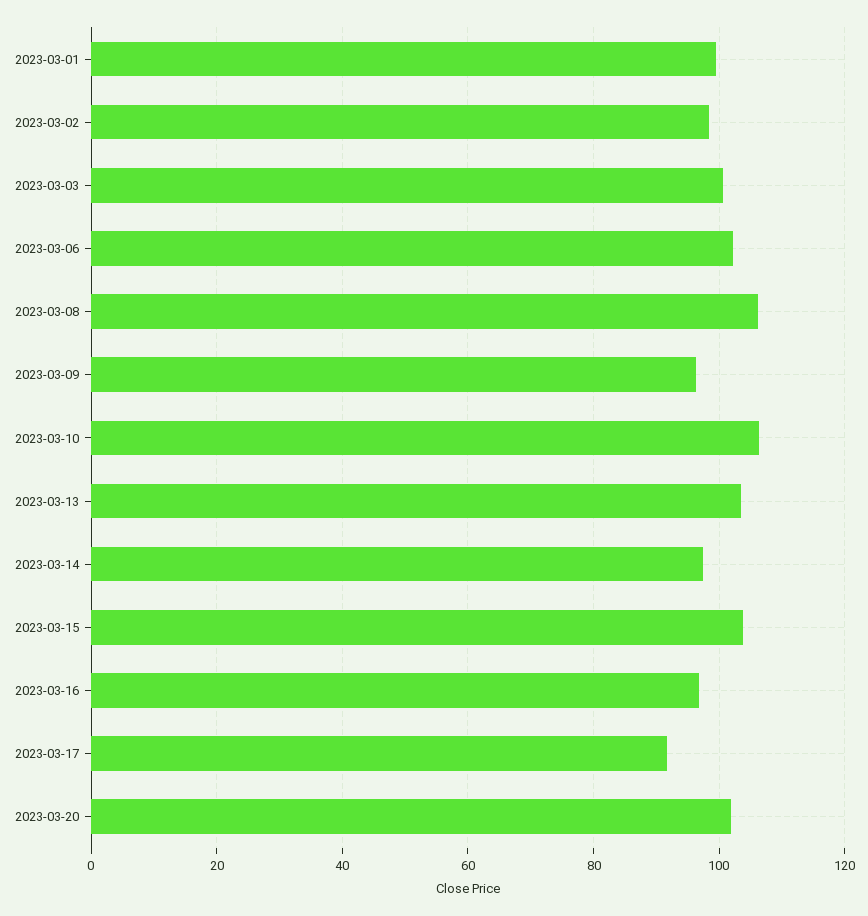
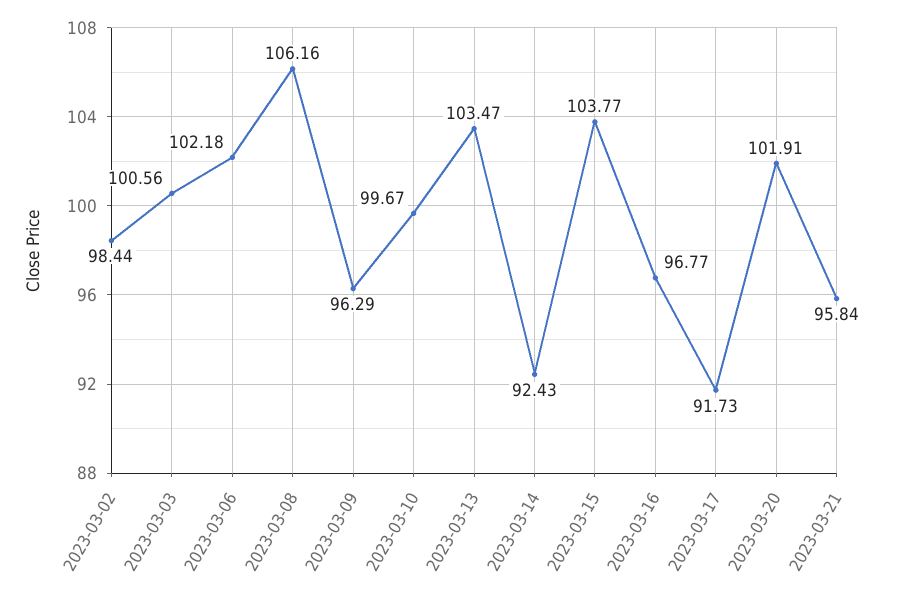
2023-03-01: 100 -> none
2023-03-10: 106 -> 99.67
2023-03-14: 98 -> 92.43
2023-03-21: none -> 95.84

